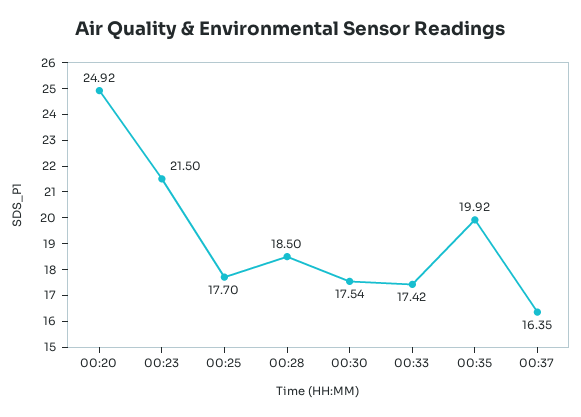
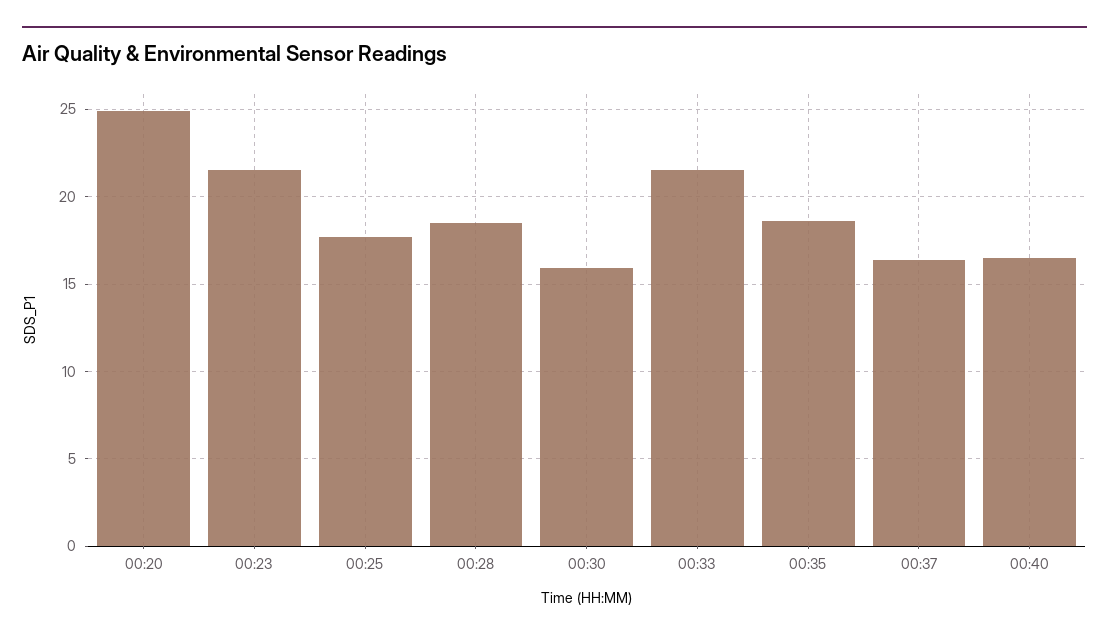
00:30: 17.54 -> 16
00:33: 17.42 -> 21.5
00:35: 19.92 -> 18.5
00:40: none -> 16.5

